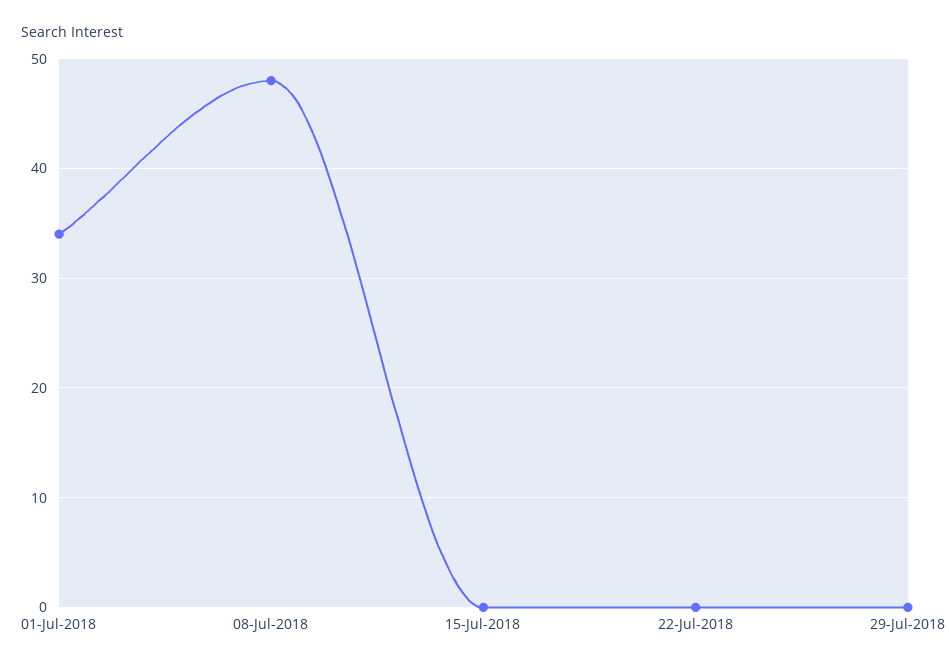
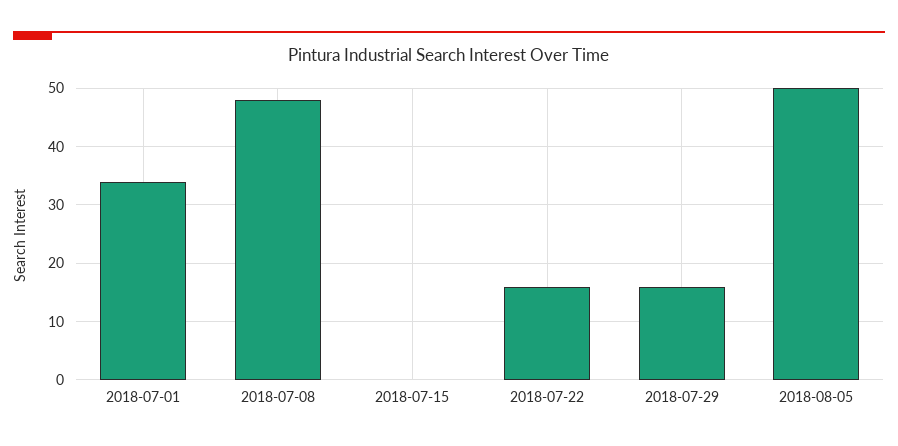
22-Jul-2018: 0 -> 15
29-Jul-2018: 0 -> 15
2018-08-05: none -> 50

